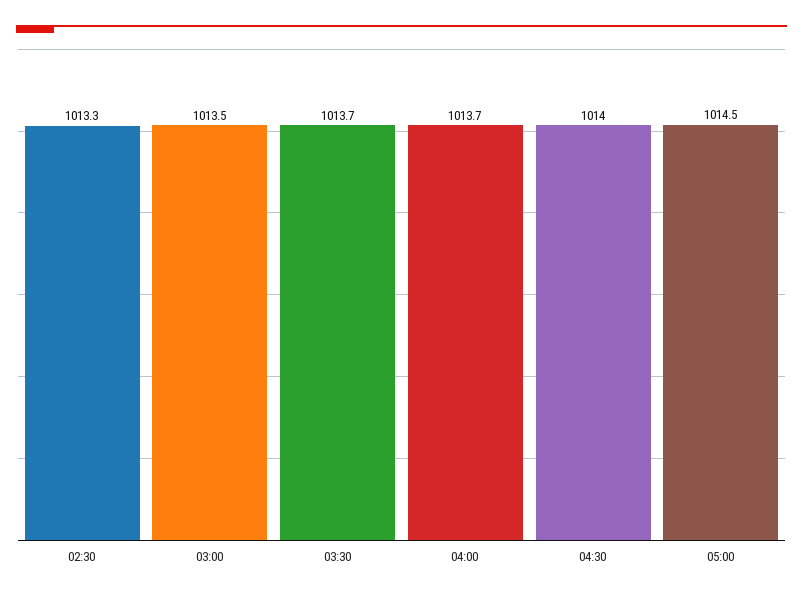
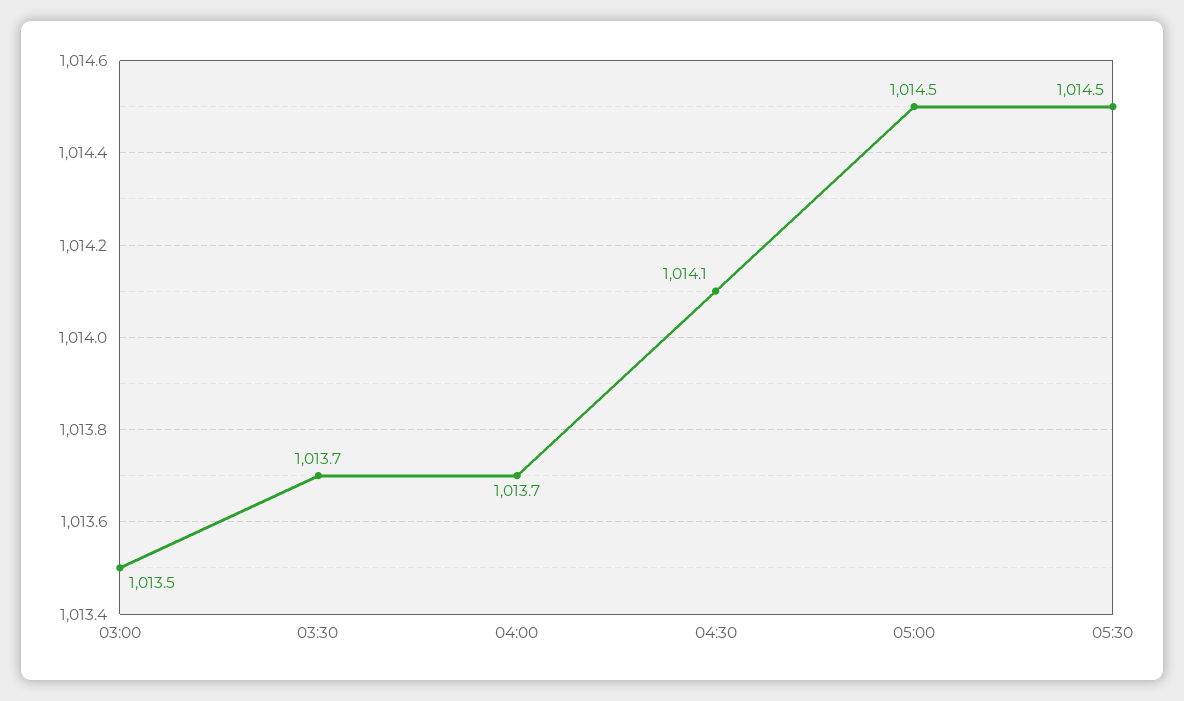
02:30: 1013.3 -> none
04:30: 1014 -> 1014.1
05:30: none -> 1014.5

